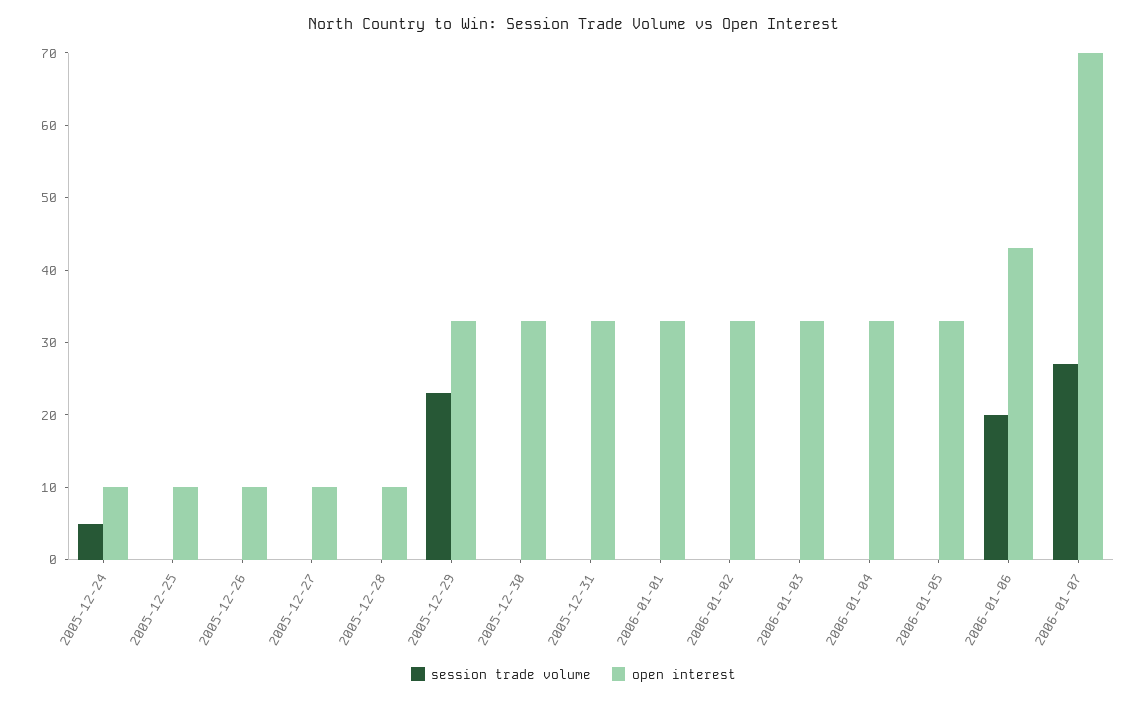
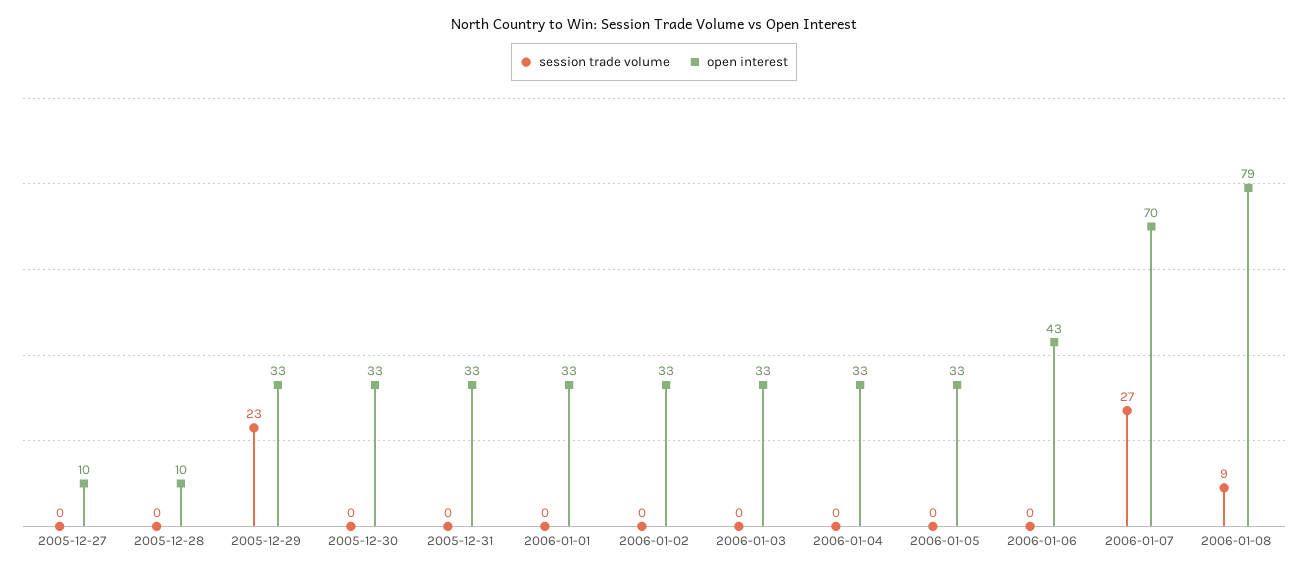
session trade volume, 2005-12-24: 5 -> none
open interest, 2005-12-24: 10 -> none
session trade volume, 2005-12-25: 0 -> none
open interest, 2005-12-25: 10 -> none
session trade volume, 2005-12-26: 0 -> none
open interest, 2005-12-26: 10 -> none
session trade volume, 2006-01-06: 20 -> 0
session trade volume, 2006-01-08: none -> 9
open interest, 2006-01-08: none -> 79

